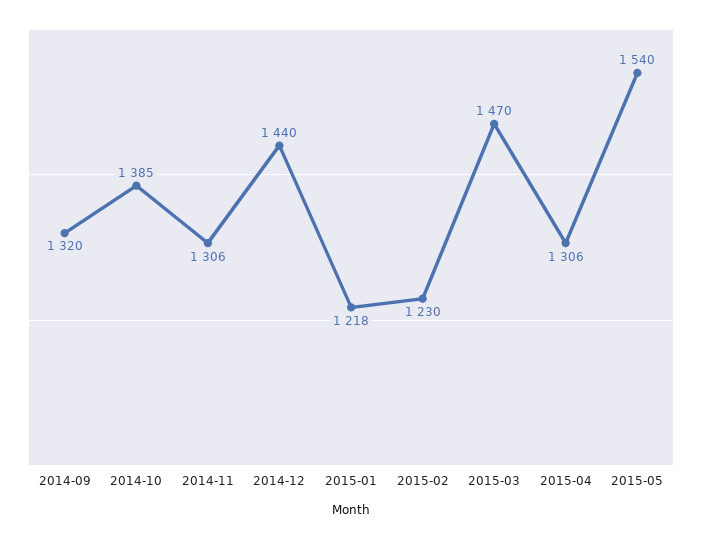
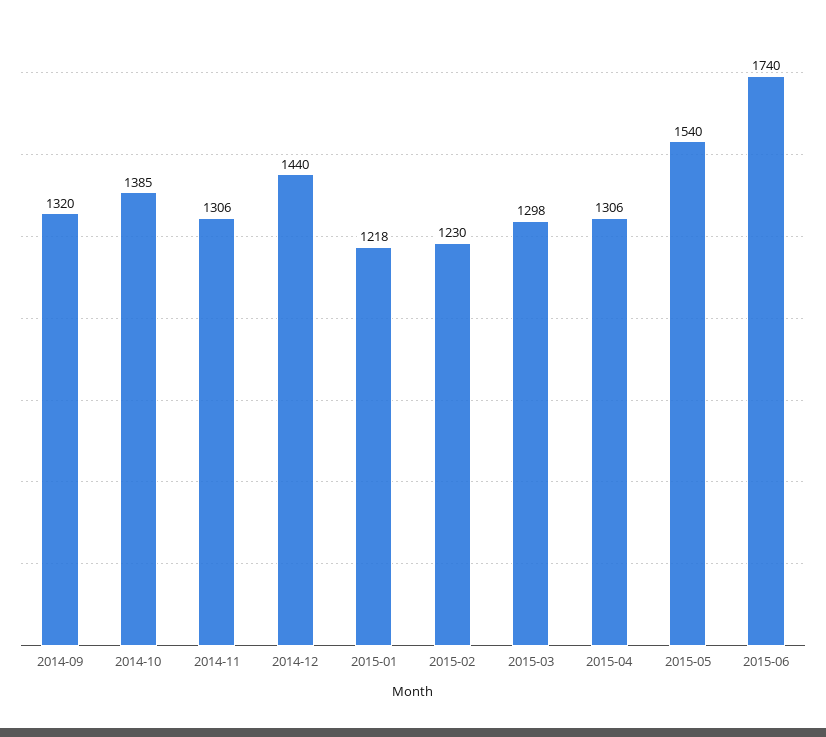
2015-03: 1470 -> 1298
2015-06: none -> 1740

